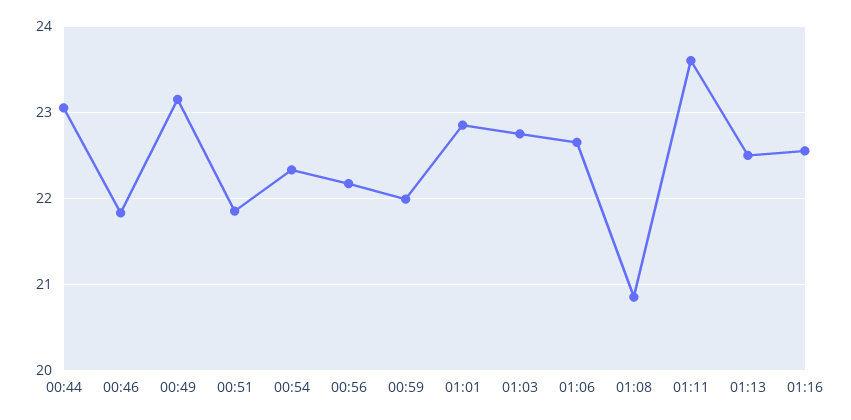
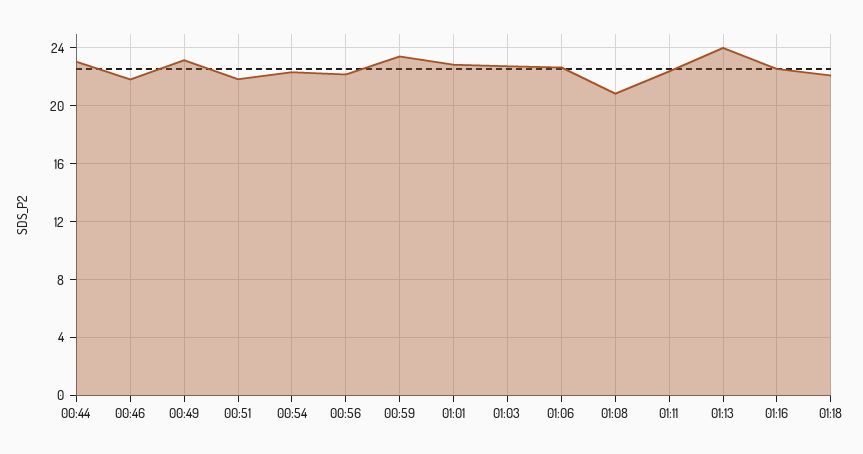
00:59: 22 -> 23.5
01:11: 23.6 -> 22.5
01:13: 22.5 -> 24
01:18: none -> 22

